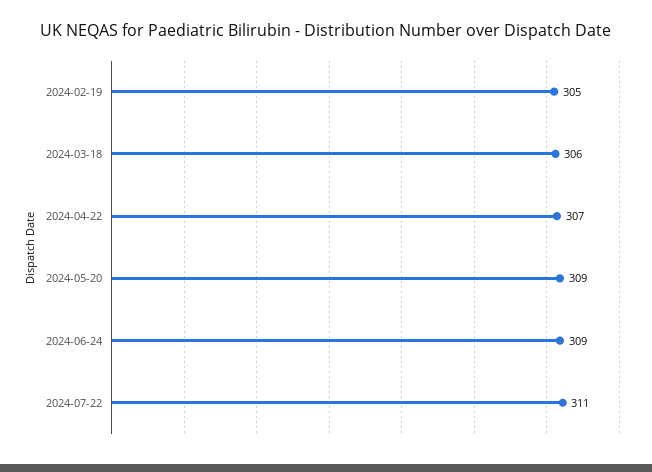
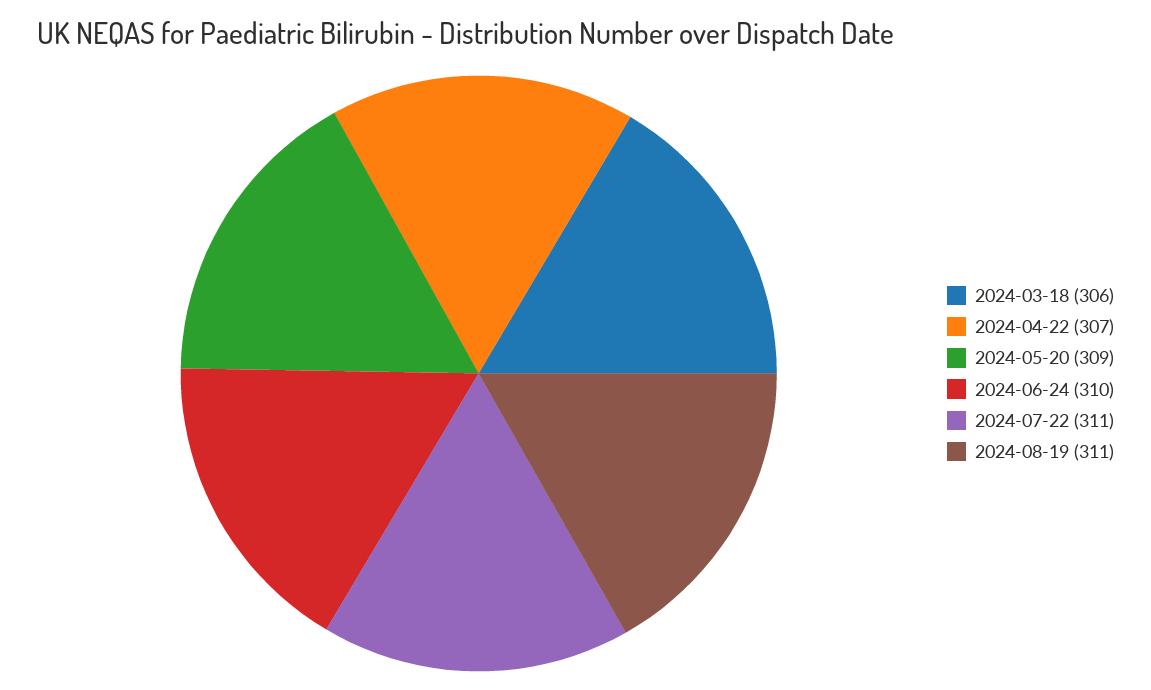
2024-02-19: 305 -> none
2024-06-24: 309 -> 310
2024-08-19: none -> 311

